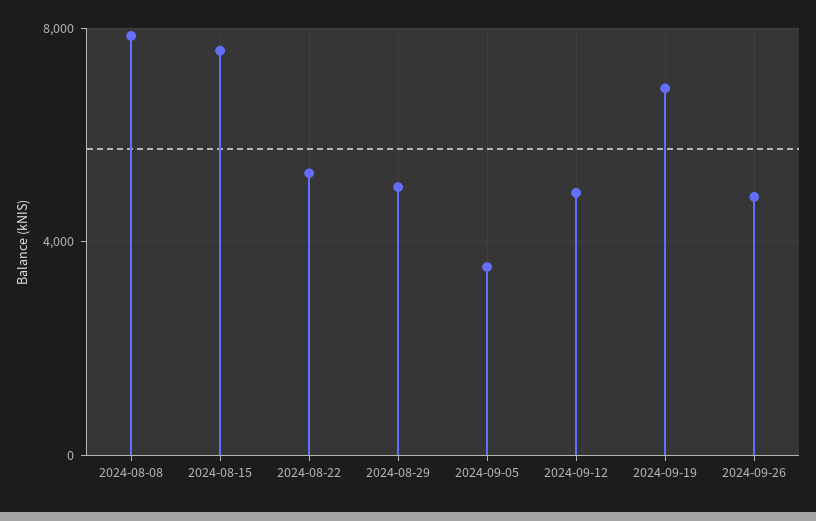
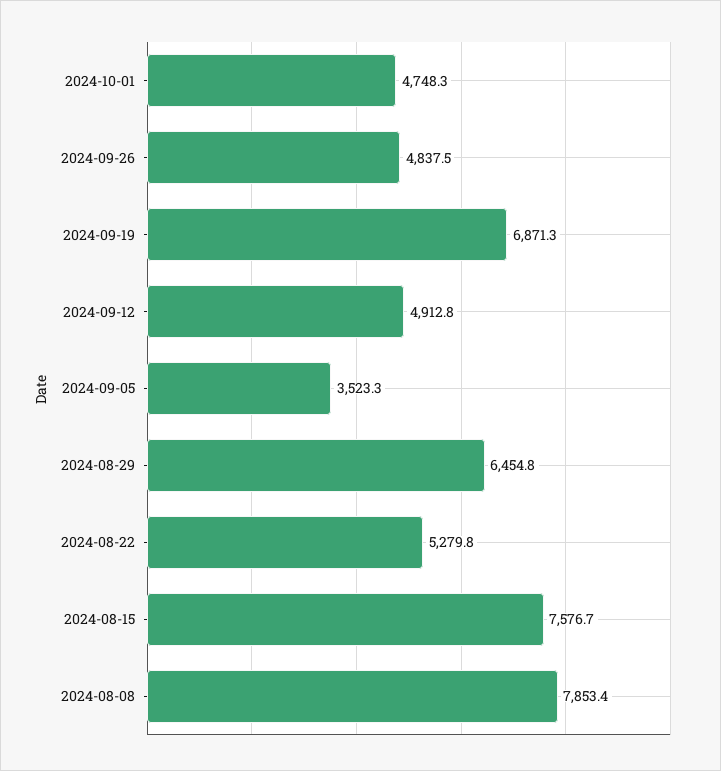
2024-08-29: 5000 -> 6454.8
2024-10-01: none -> 4748.3

